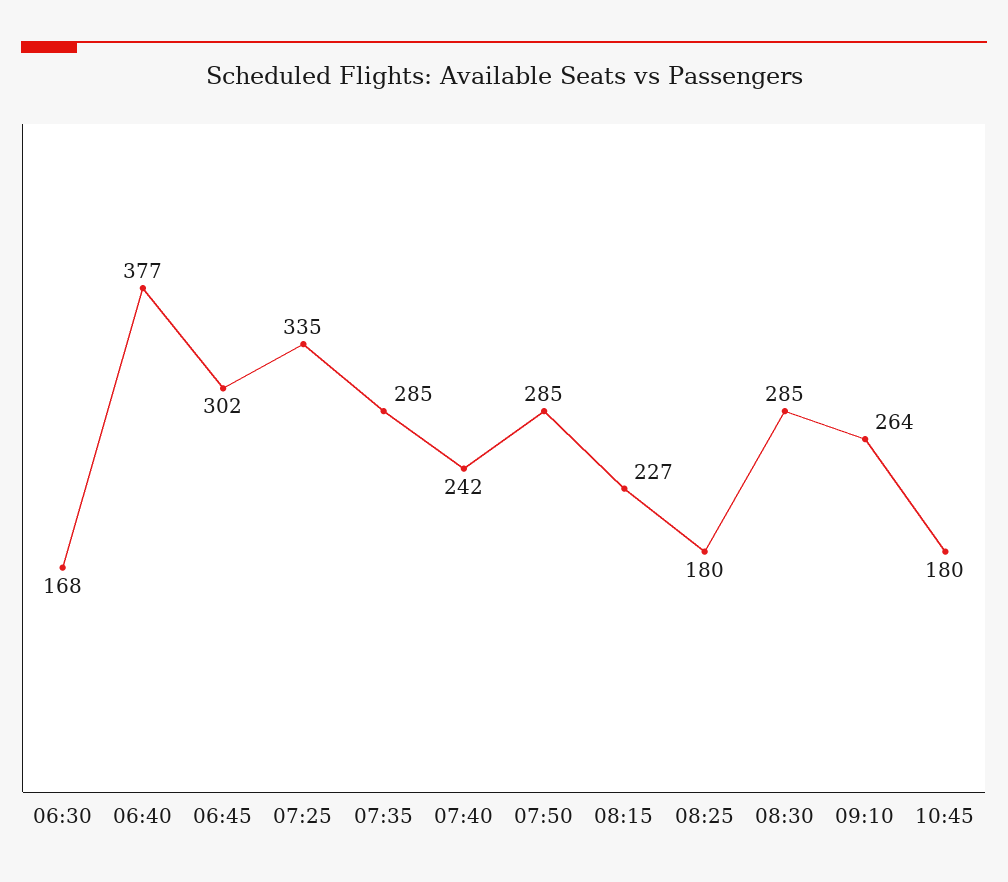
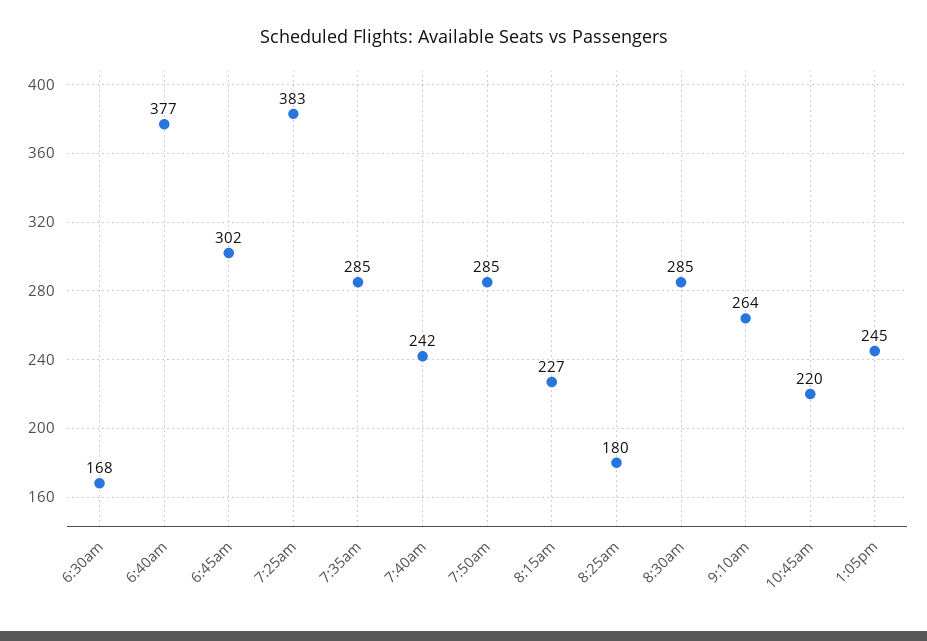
07:25: 335 -> 383
10:45: 180 -> 220
1:05pm: none -> 245

